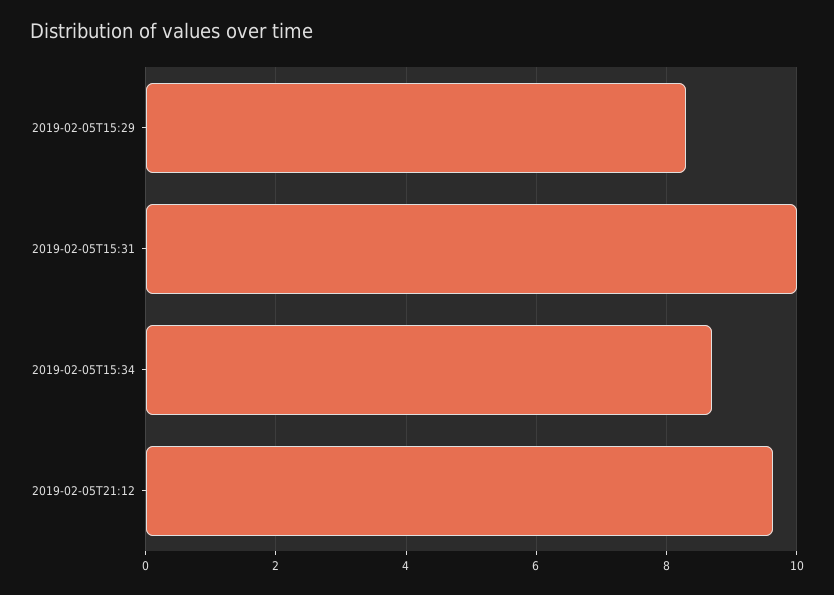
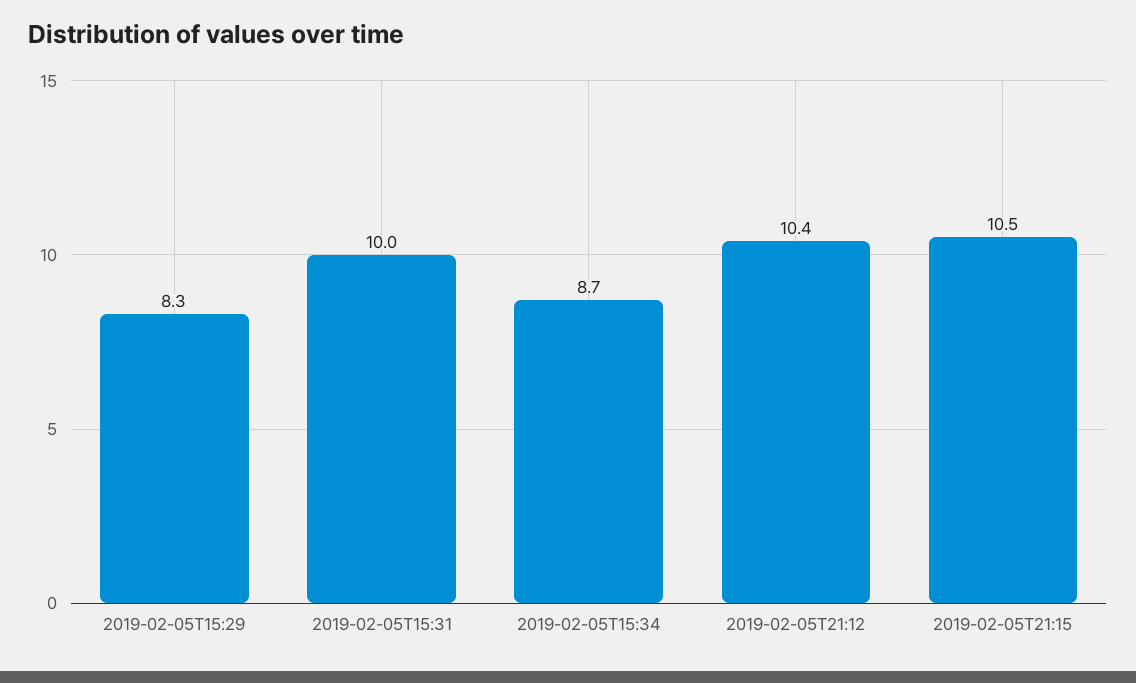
2019-02-05T21:12: 9.6 -> 10.4
2019-02-05T21:15: none -> 10.5

